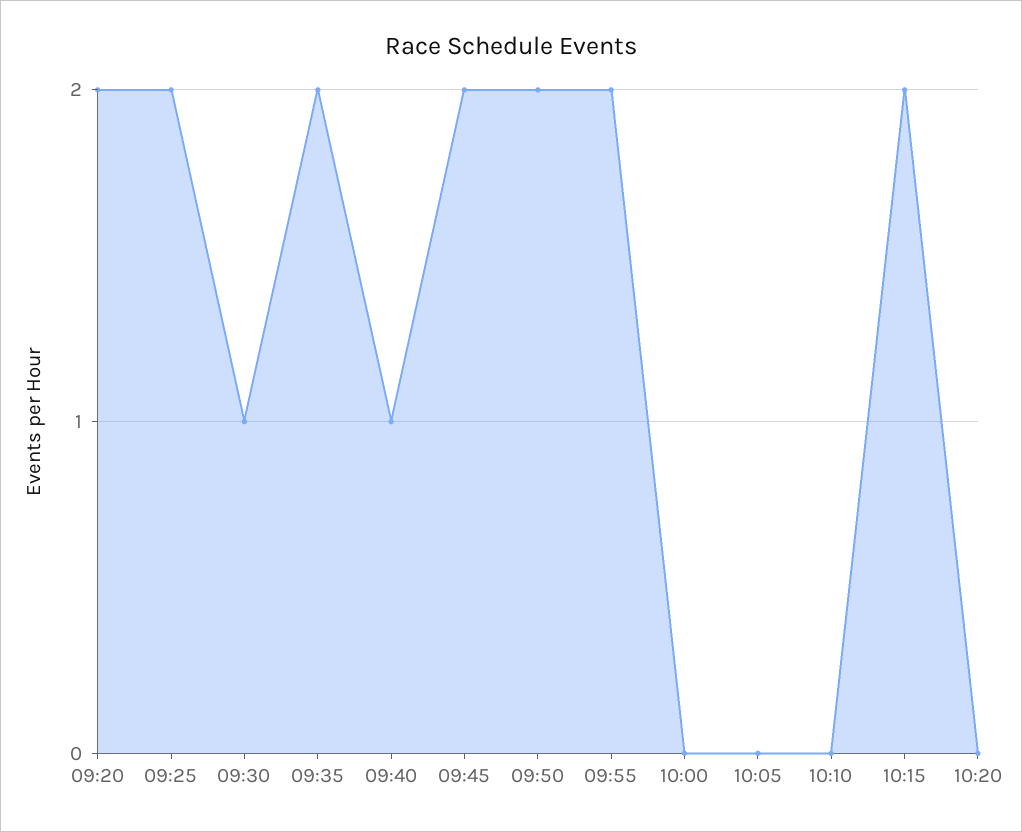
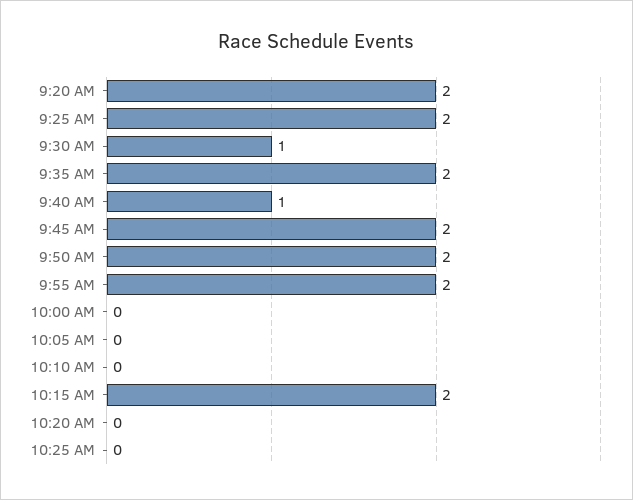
10:25 AM: none -> 0

